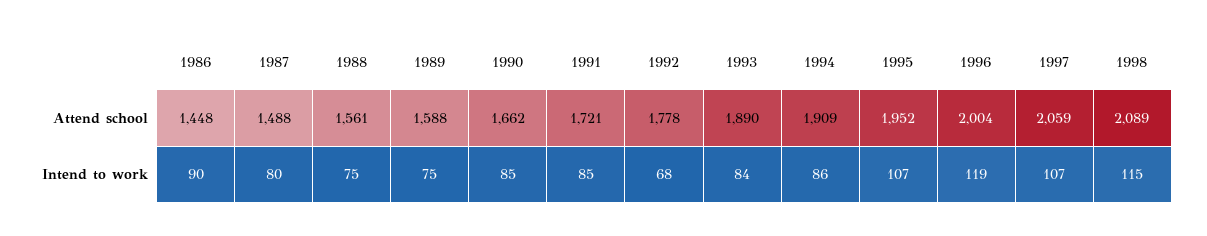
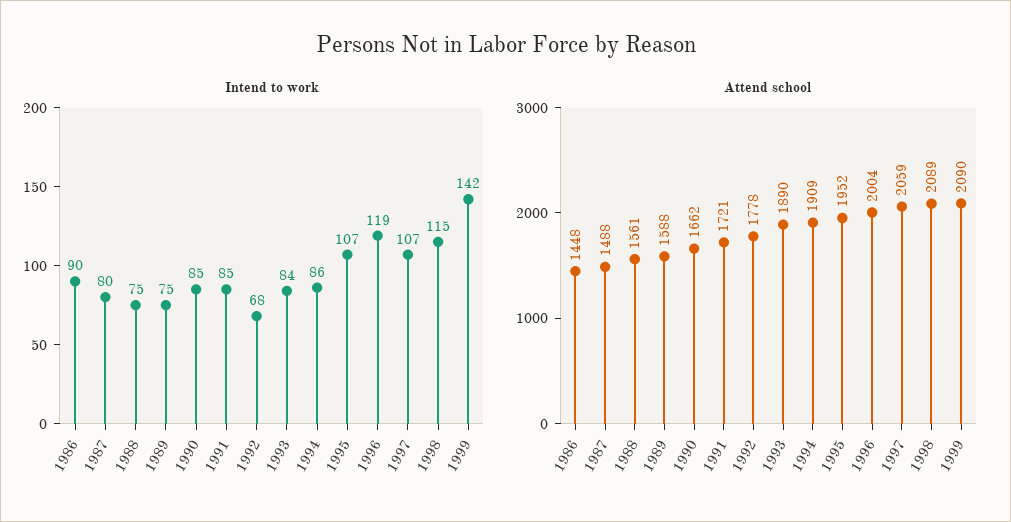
Intend to work, 1999: none -> 142
Attend school, 1999: none -> 2090

